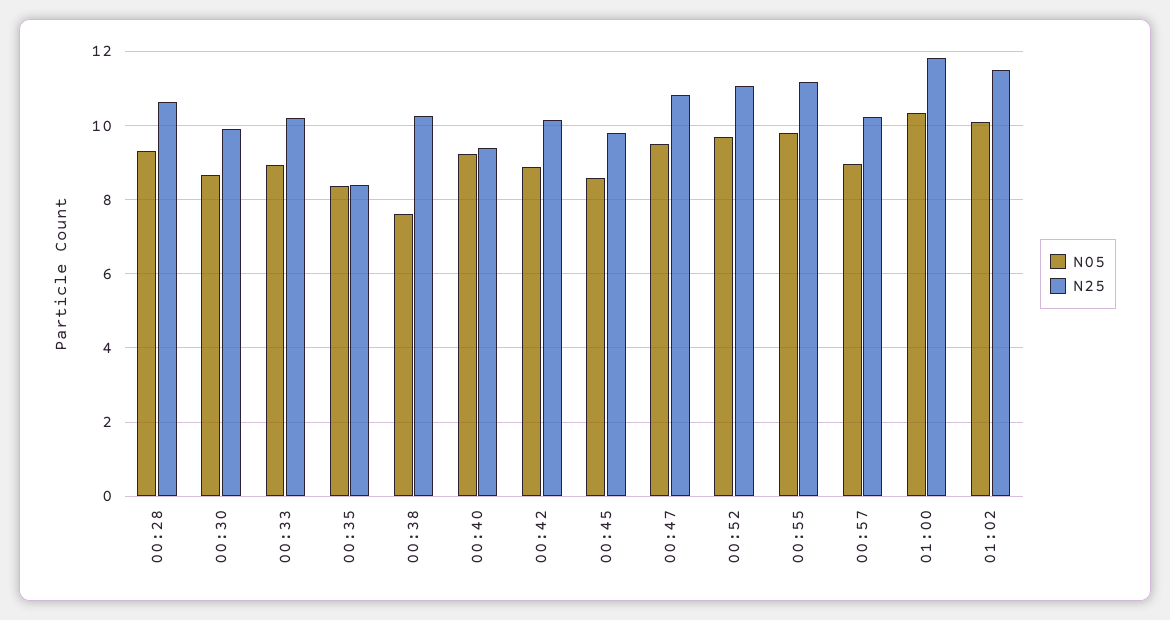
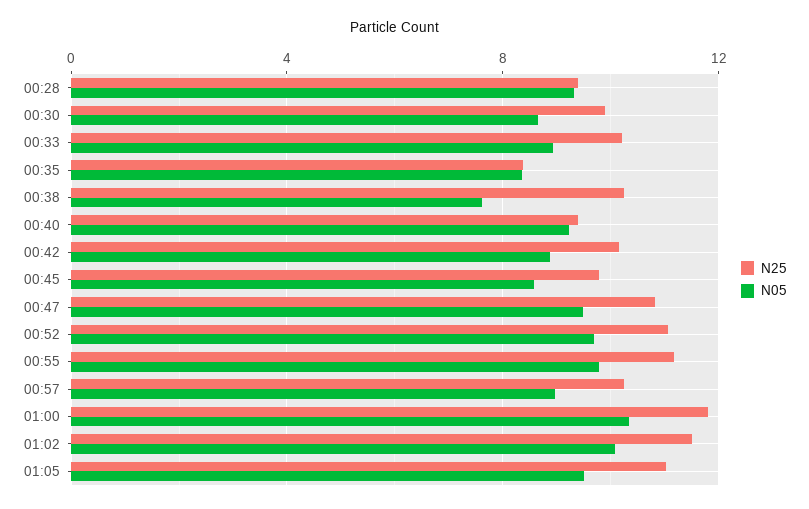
N25, 00:28: 10.6 -> 9.5
N25, 01:05: none -> 11
N05, 01:05: none -> 9.5

